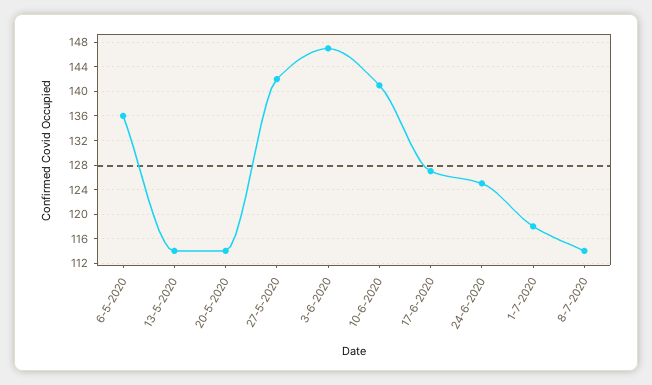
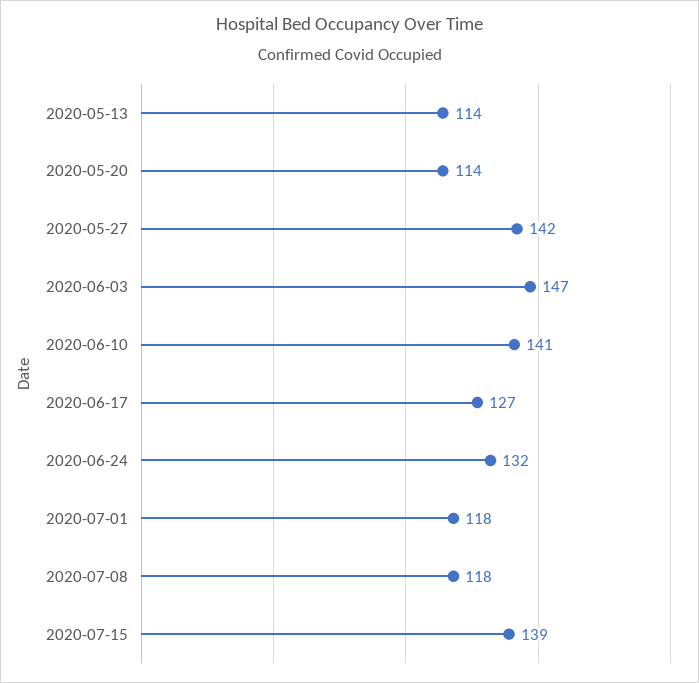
6-5-2020: 136 -> none
24-6-2020: 125 -> 132
8-7-2020: 114 -> 118
2020-07-15: none -> 139

